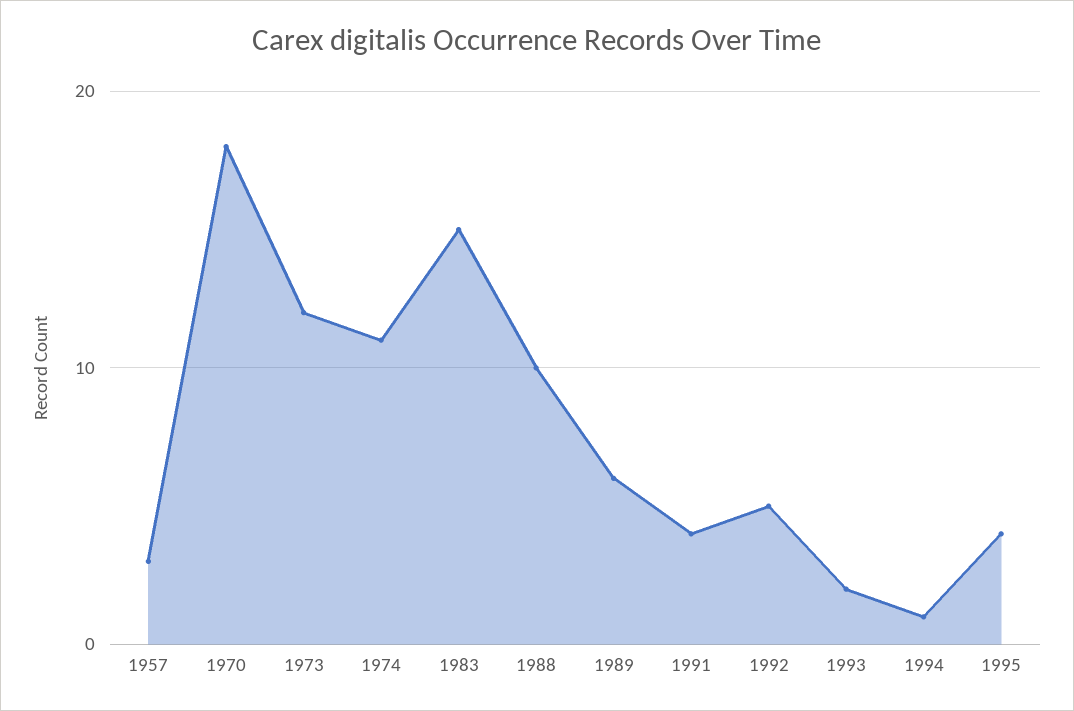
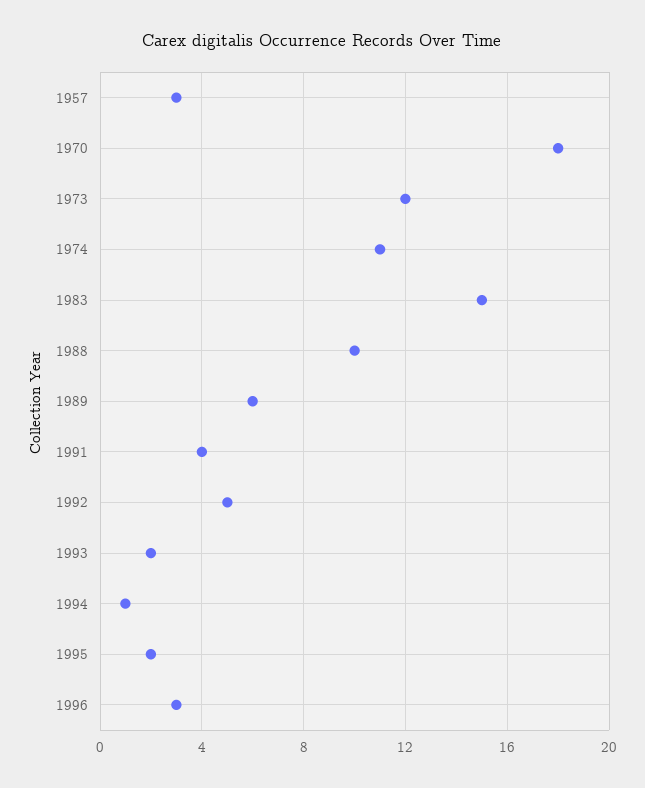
1995: 4 -> 2
1996: none -> 3

